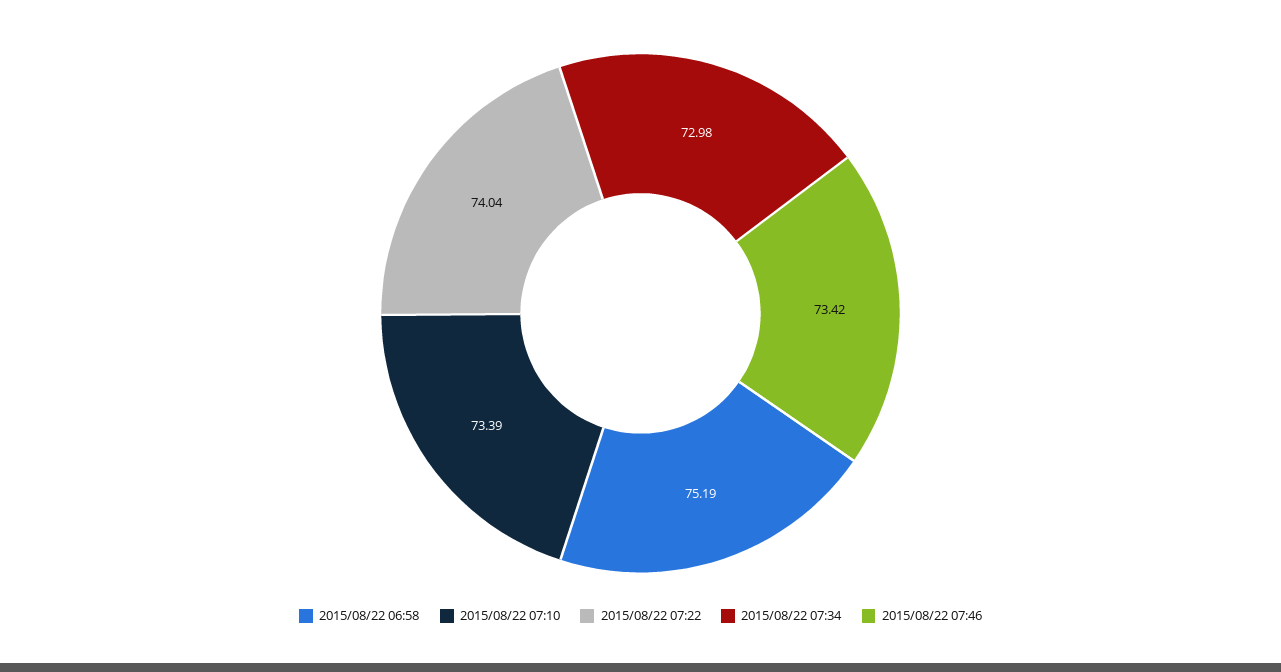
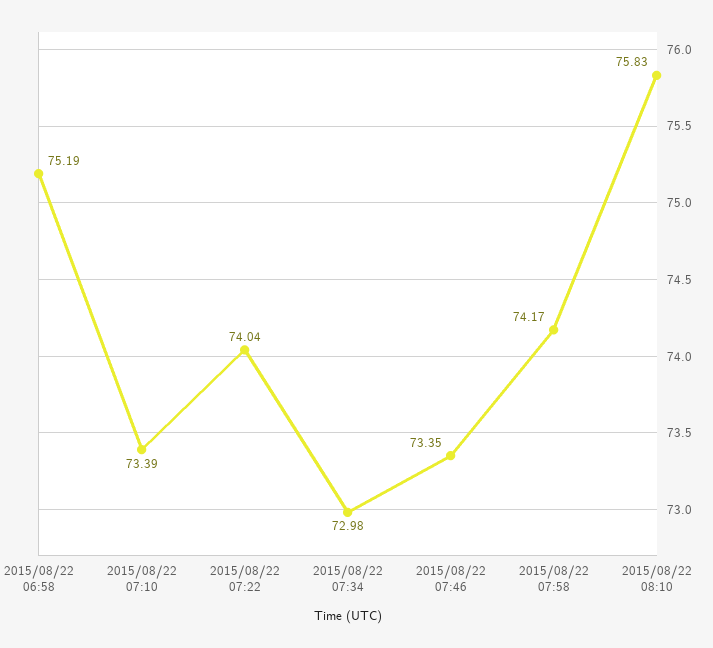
2015/08/22 07:46: 73.42 -> 73.35
2015/08/22 07:58: none -> 74.17
2015/08/22 08:10: none -> 75.83

